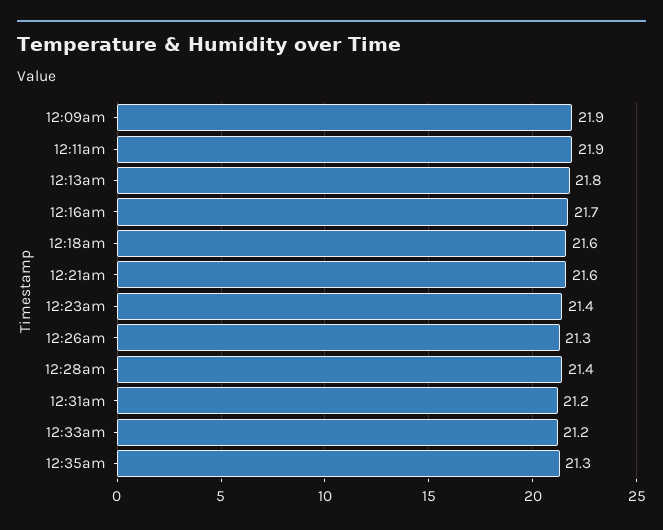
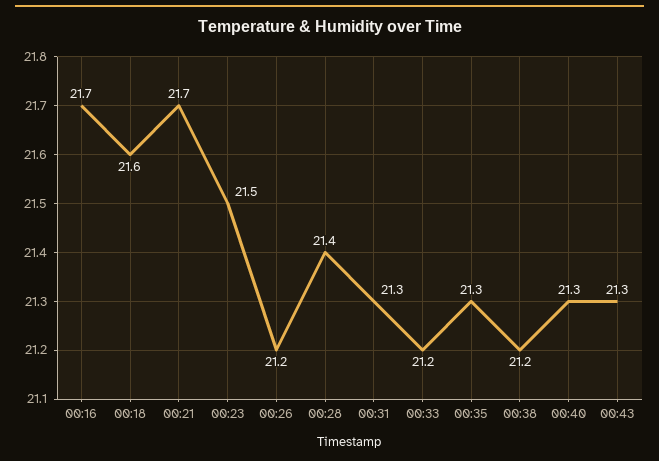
12:09am: 21.9 -> none
12:11am: 21.9 -> none
12:13am: 21.8 -> none
12:21am: 21.6 -> 21.7
12:23am: 21.4 -> 21.5
12:26am: 21.3 -> 21.2
12:31am: 21.2 -> 21.3
00:38: none -> 21.2
00:40: none -> 21.3
00:43: none -> 21.3

